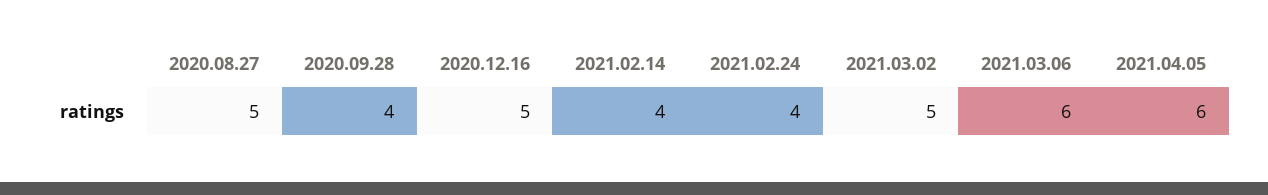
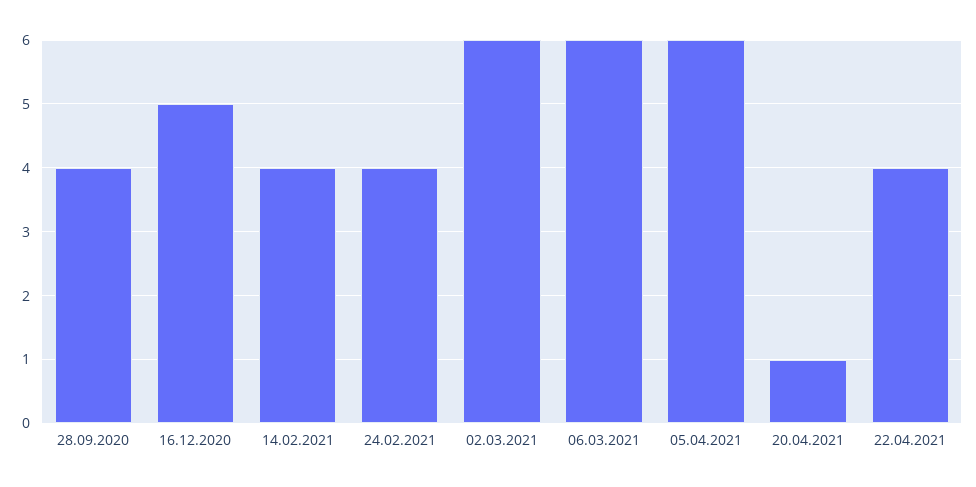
2020.08.27: 5 -> none
2021.03.02: 5 -> 6
20.04.2021: none -> 1
22.04.2021: none -> 4

